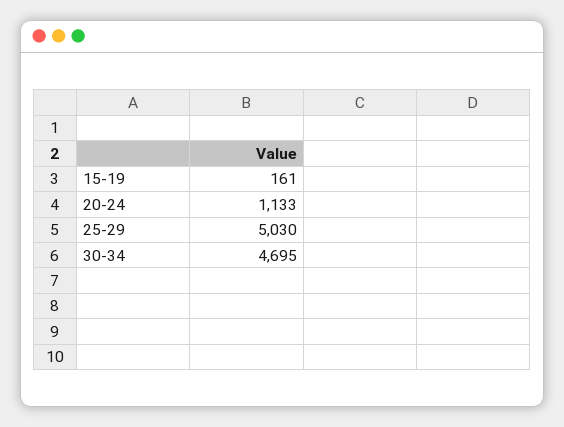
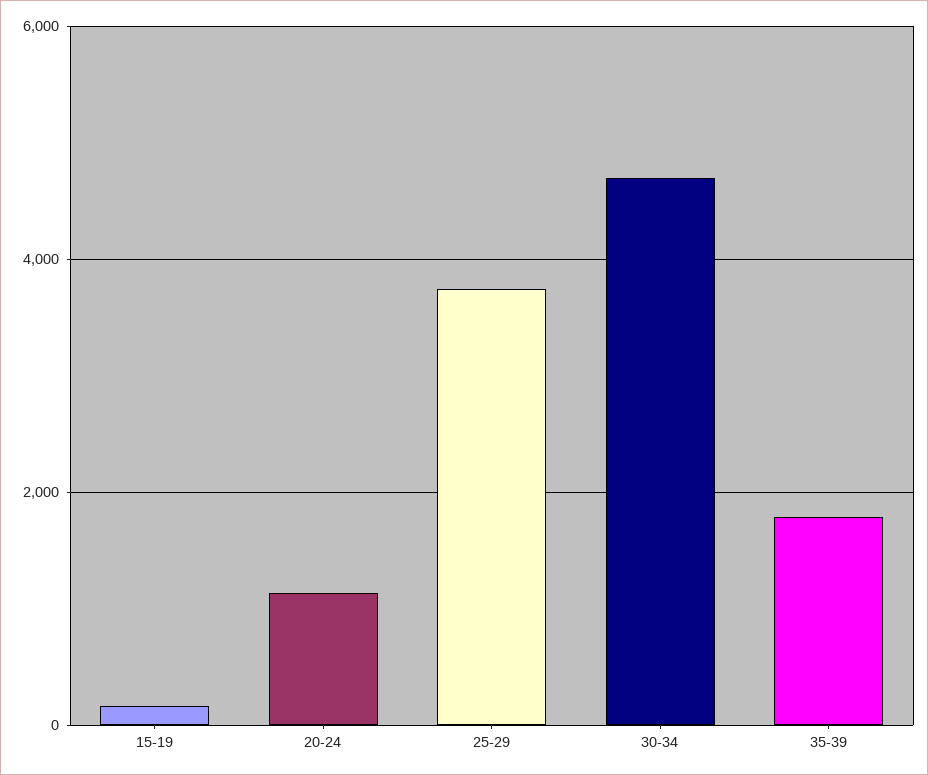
25-29: 5030 -> 3800
35-39: none -> 1800

